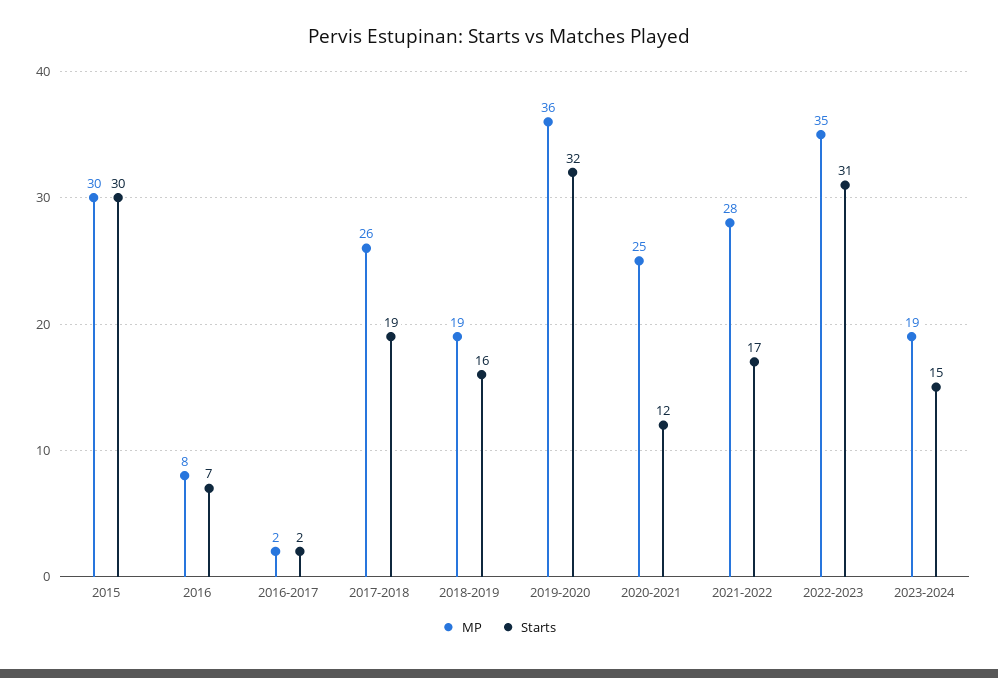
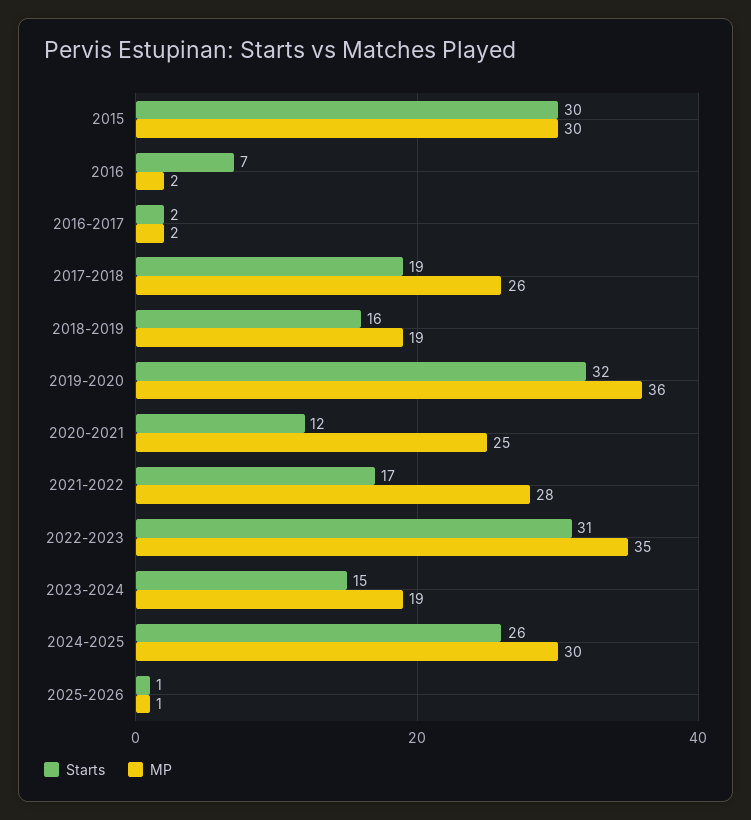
MP, 2016: 8 -> 2
Starts, 2024-2025: none -> 26
MP, 2024-2025: none -> 30
Starts, 2025-2026: none -> 1
MP, 2025-2026: none -> 1

